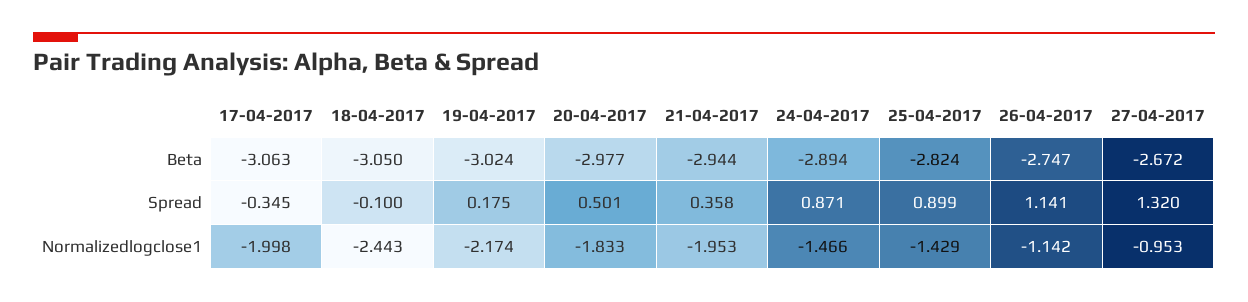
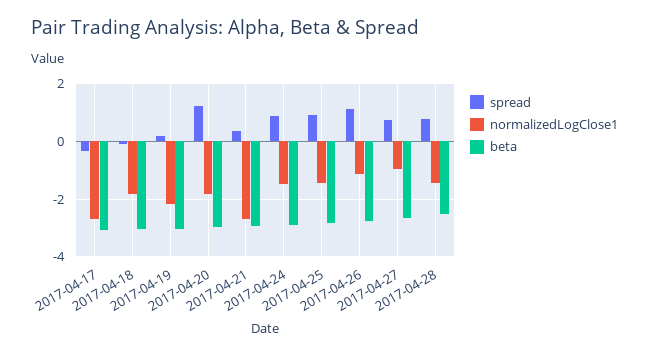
Spread, 20-04-2017: 0.501 -> 1.25
Spread, 27-04-2017: 1.32 -> 0.75
Normalizedlogclose1, 17-04-2017: -1.998 -> -2.75
Normalizedlogclose1, 18-04-2017: -2.443 -> -1.75
Normalizedlogclose1, 21-04-2017: -1.953 -> -2.75
Spread, 2017-04-28: none -> 0.75
Normalizedlogclose1, 2017-04-28: none -> -1.5
Beta, 2017-04-28: none -> -2.5

